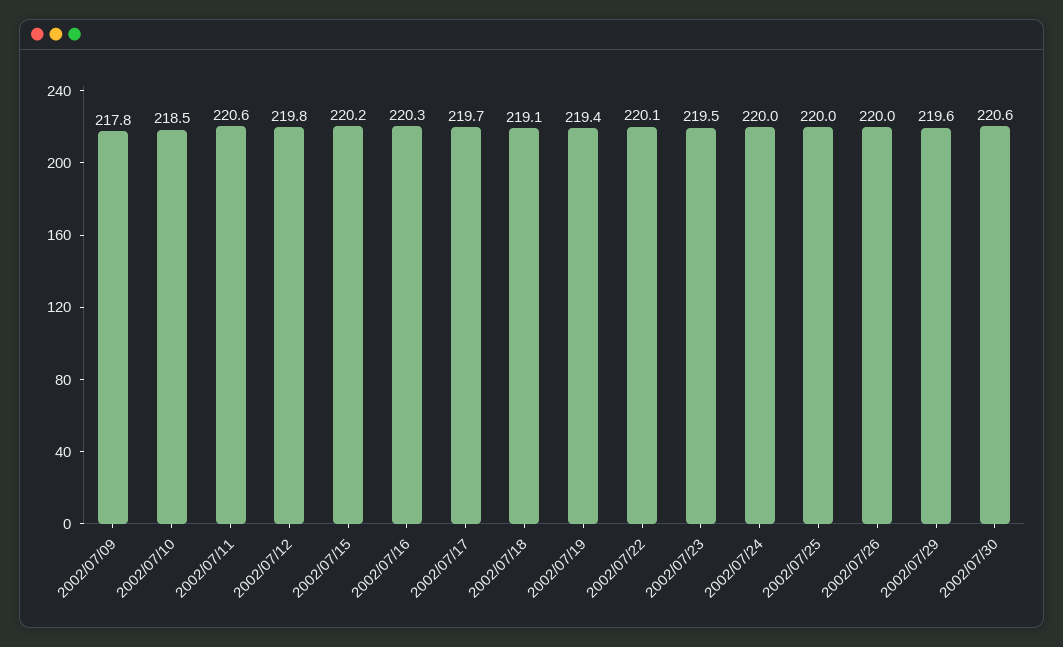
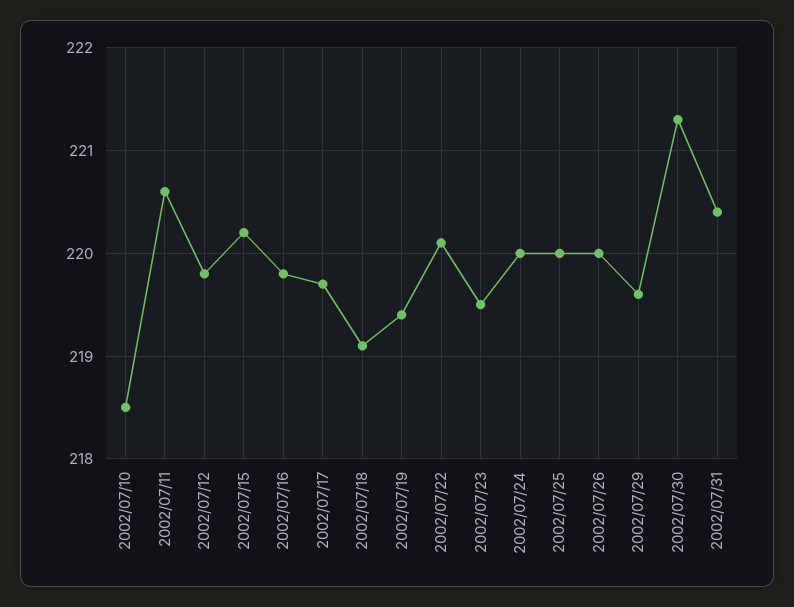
2002/07/09: 217.8 -> none
2002/07/16: 220.3 -> 219.8
2002/07/30: 220.6 -> 221.3
2002/07/31: none -> 220.4

